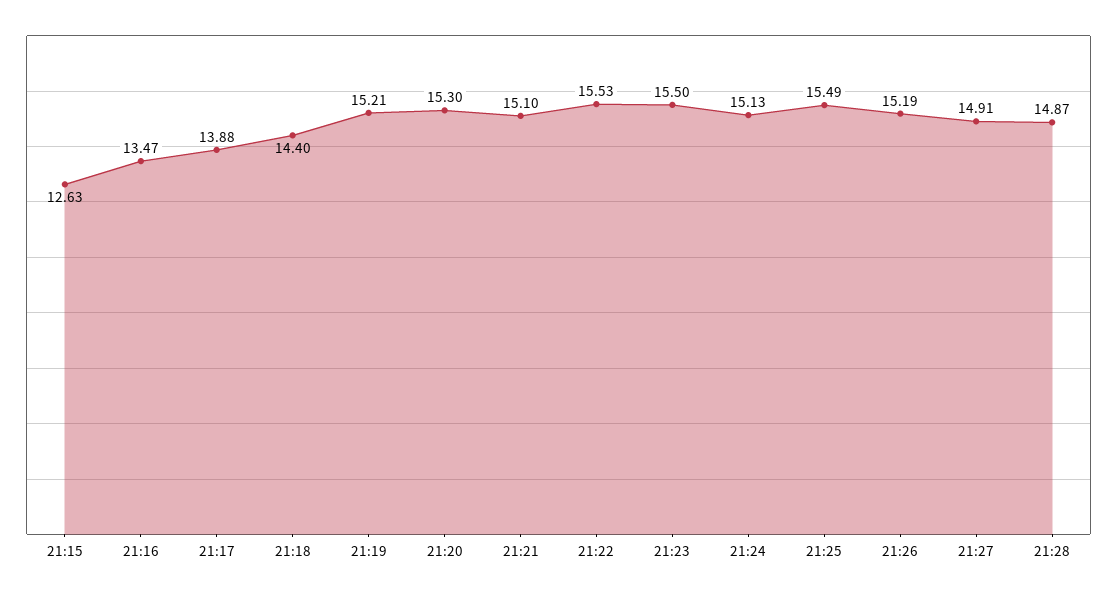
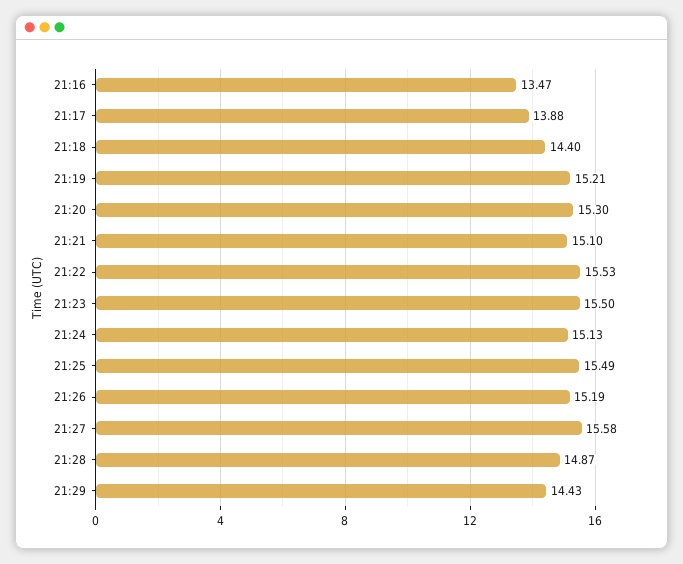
21:15: 12.63 -> none
21:27: 14.91 -> 15.58
21:29: none -> 14.43

